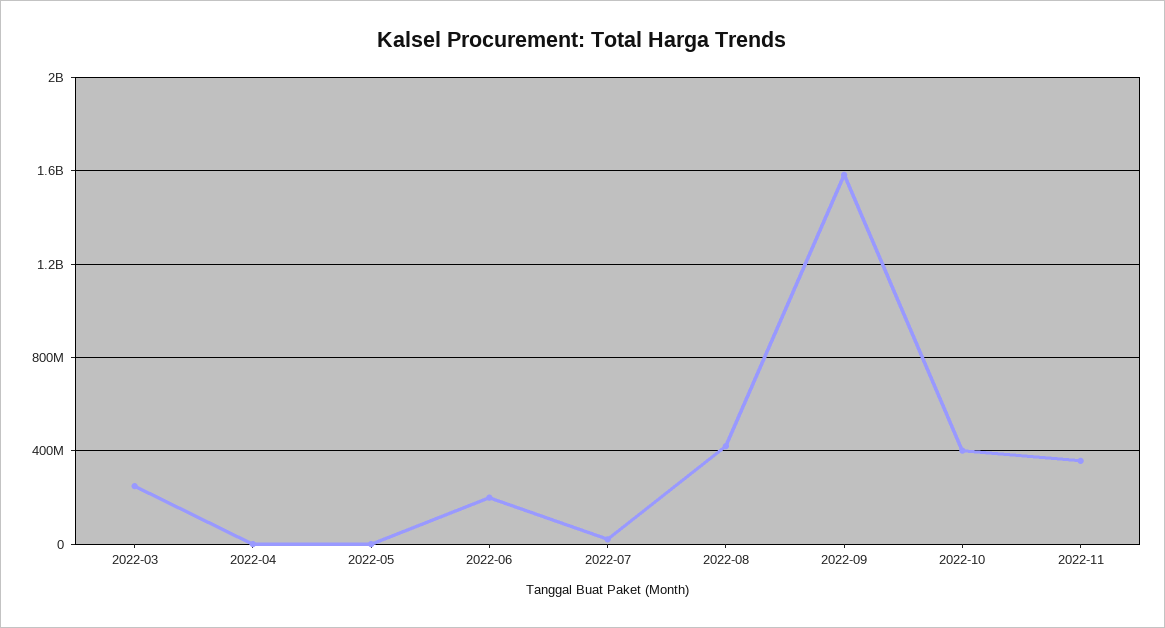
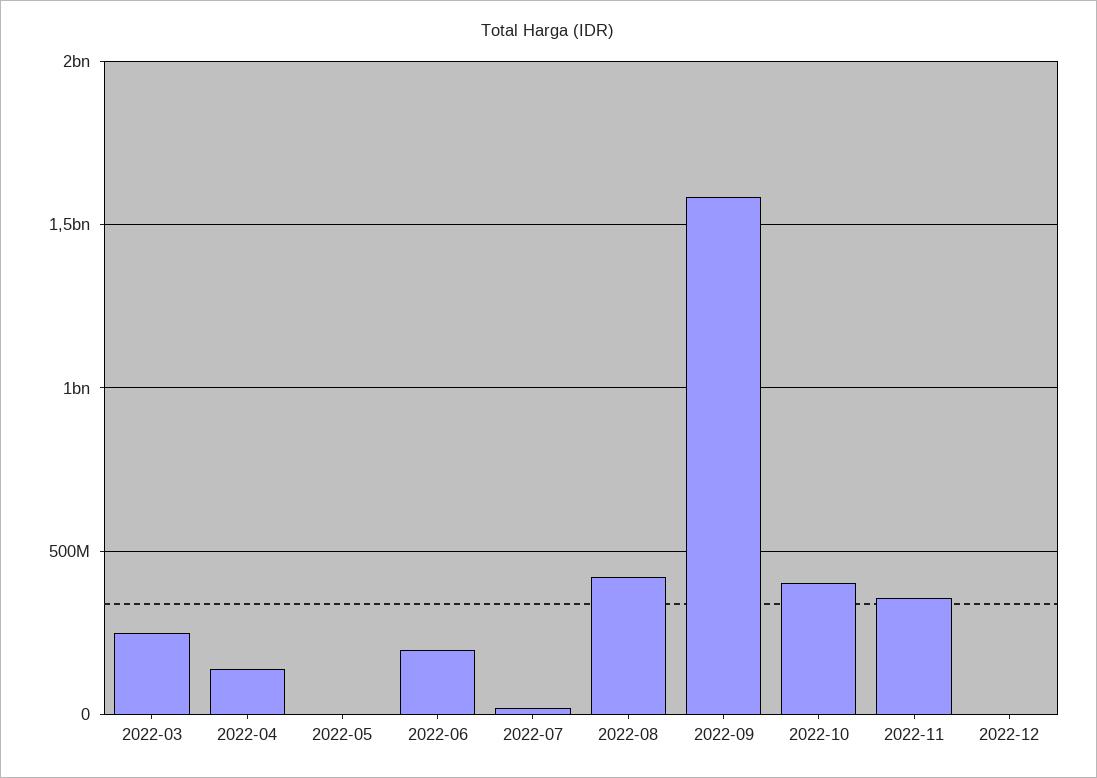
2022-04: 0 -> 150000000
2022-12: none -> 0

